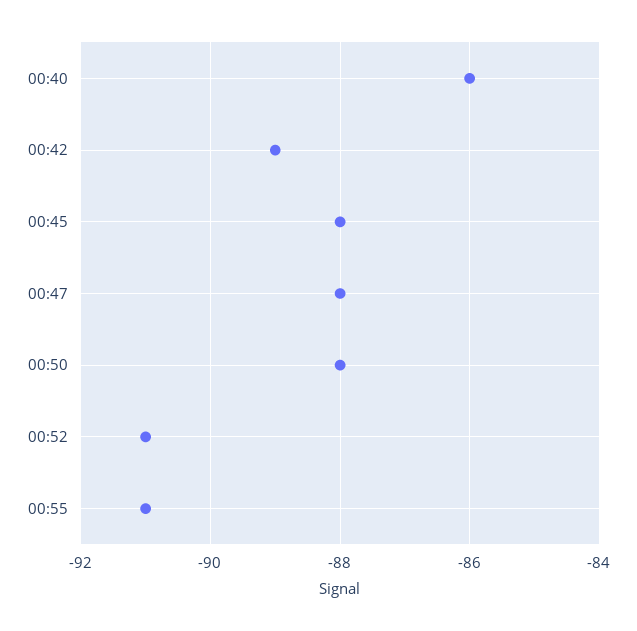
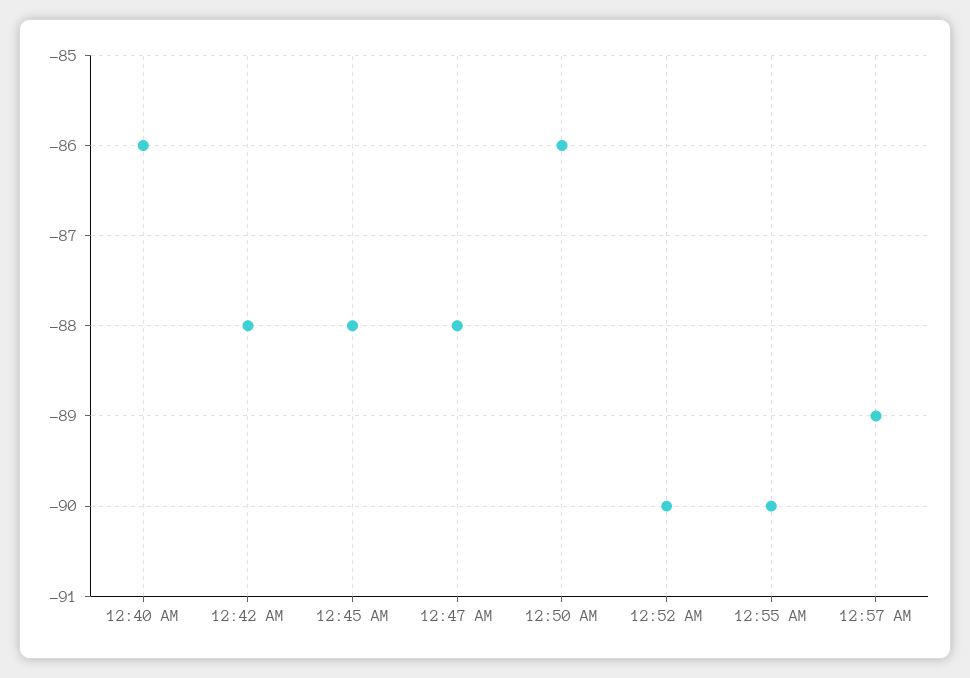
00:42: -89 -> -88
00:50: -88 -> -86
00:52: -91 -> -90
00:55: -91 -> -90
12:57 AM: none -> -89

